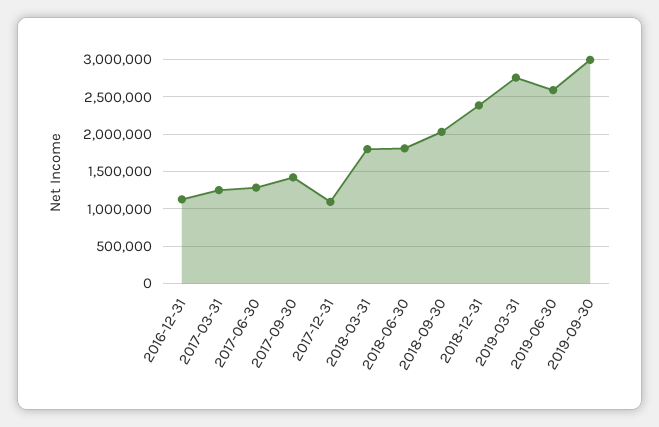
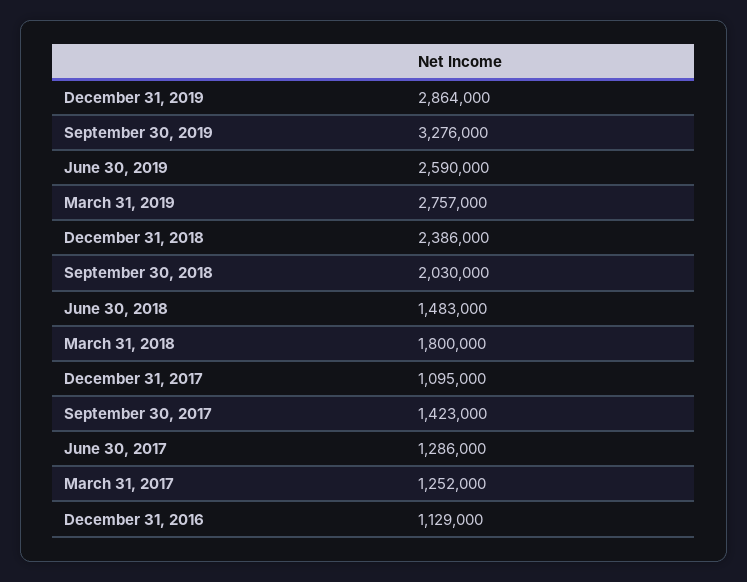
2018-06-30: 1800000 -> 1483000
2019-09-30: 3000000 -> 3276000
December 31, 2019: none -> 2864000

